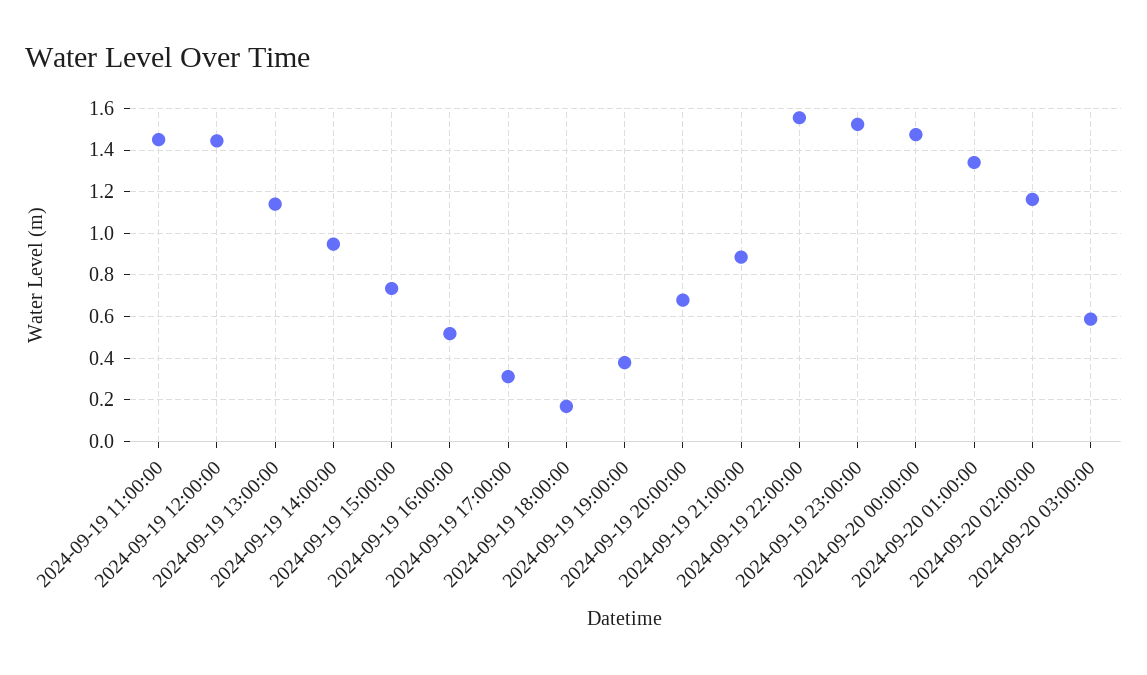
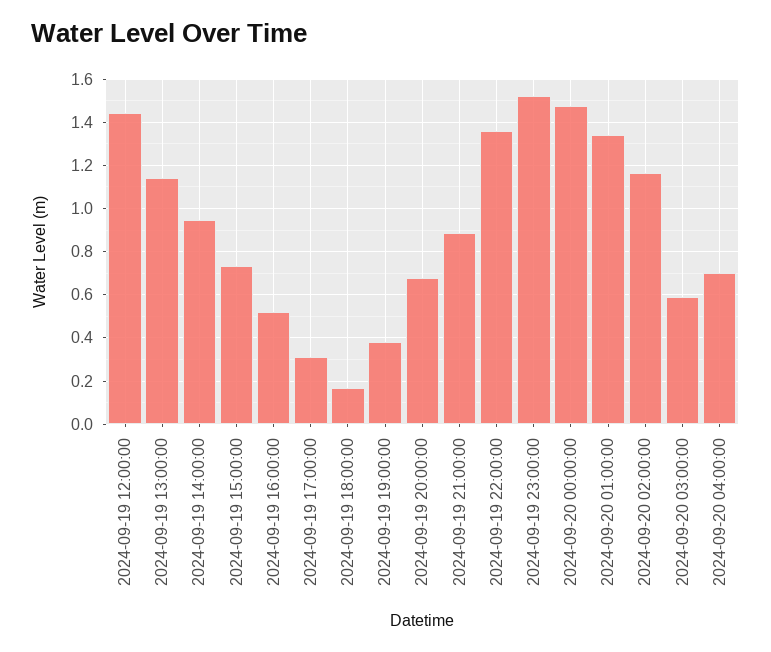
2024-09-19 11:00:00: 1.45 -> none
2024-09-19 22:00:00: 1.55 -> 1.35
2024-09-20 04:00:00: none -> 0.7

